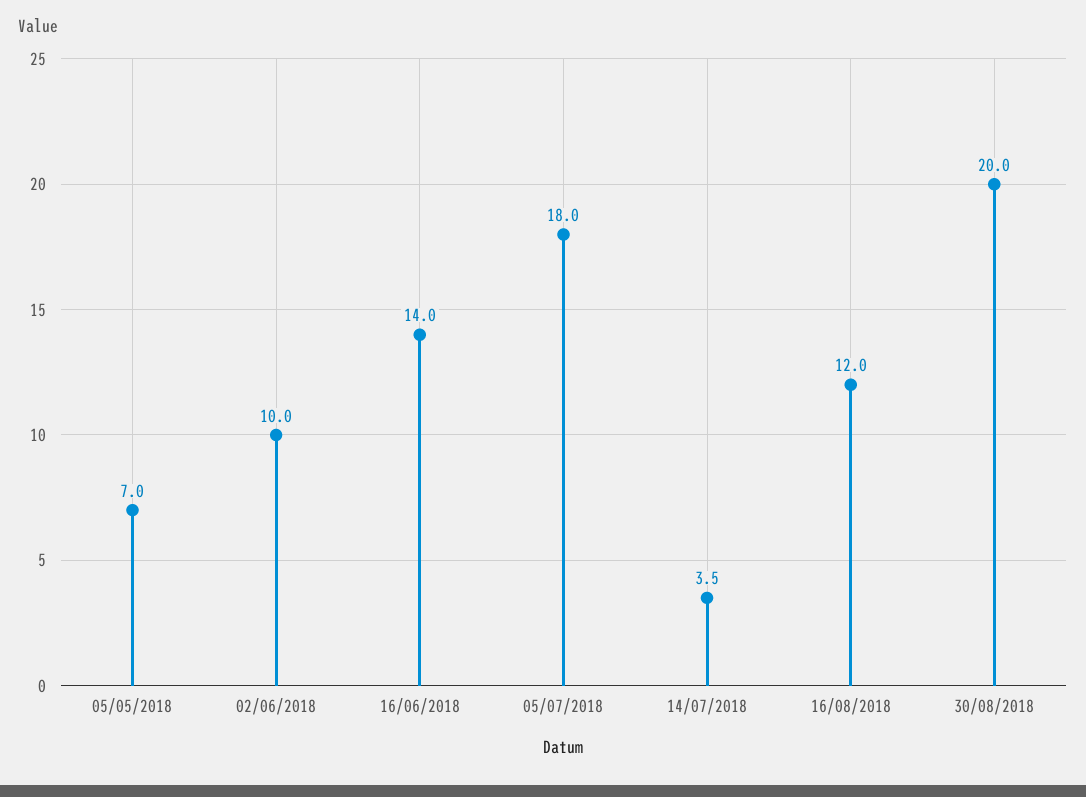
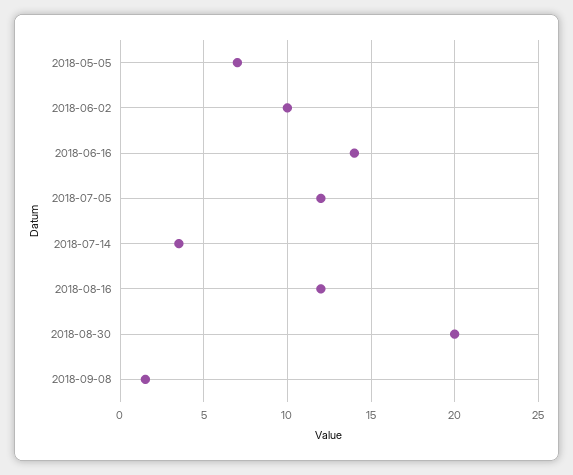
05/07/2018: 18 -> 12
2018-09-08: none -> 1.5

